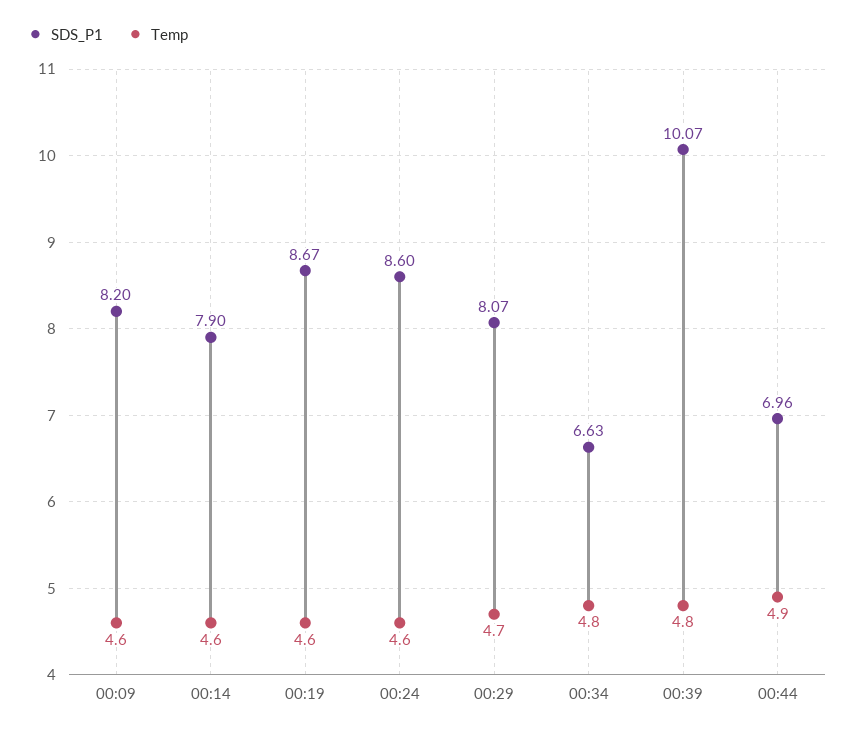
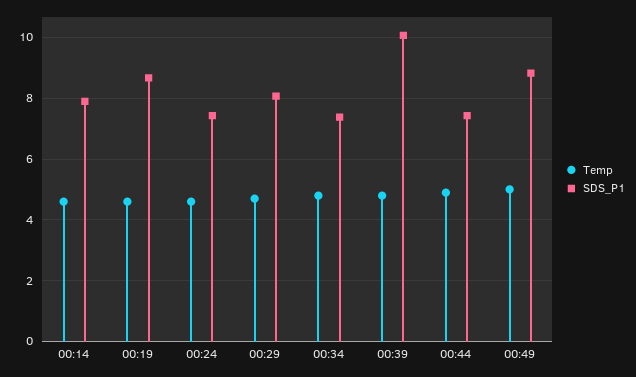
SDS_P1, 00:09: 8.2 -> none
Temp, 00:09: 4.6 -> none
SDS_P1, 00:24: 8.6 -> 7.4
SDS_P1, 00:34: 6.63 -> 7.4
SDS_P1, 00:44: 6.96 -> 7.4
Temp, 00:49: none -> 5
SDS_P1, 00:49: none -> 8.8

